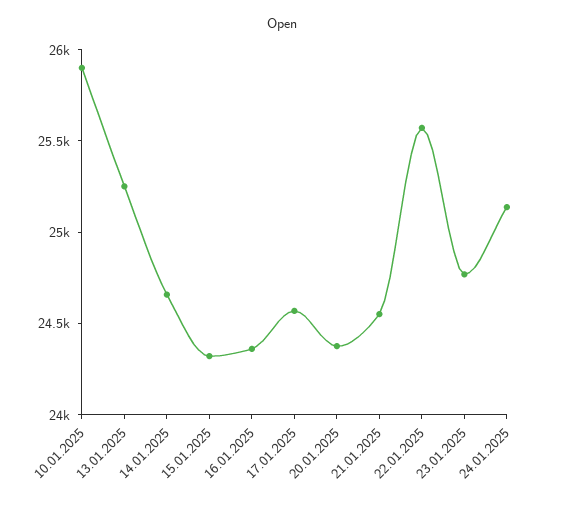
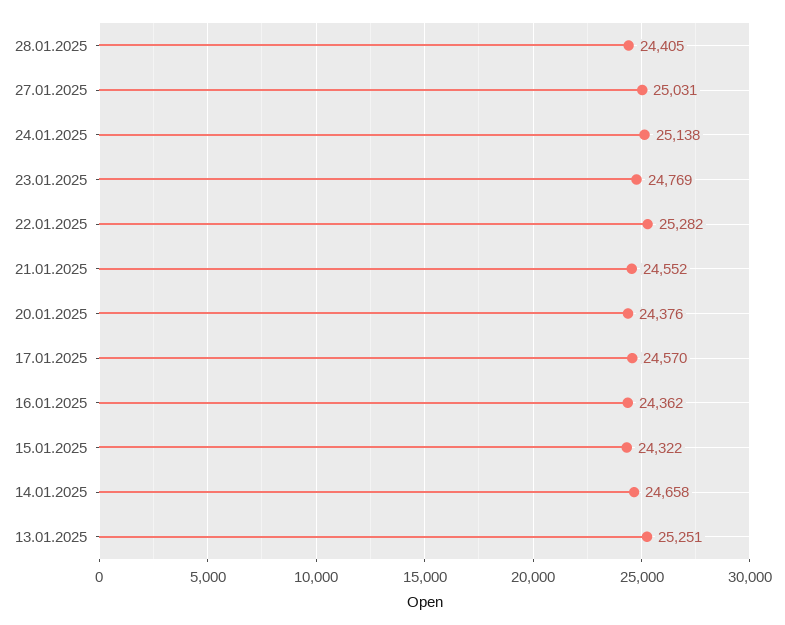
10.01.2025: 25900 -> none
22.01.2025: 25600 -> 25282
28.01.2025: none -> 24405
27.01.2025: none -> 25031

